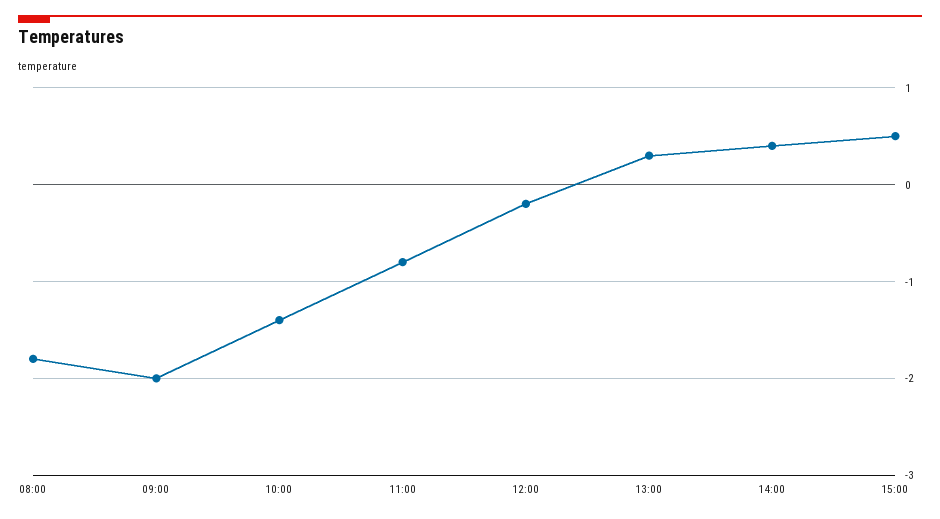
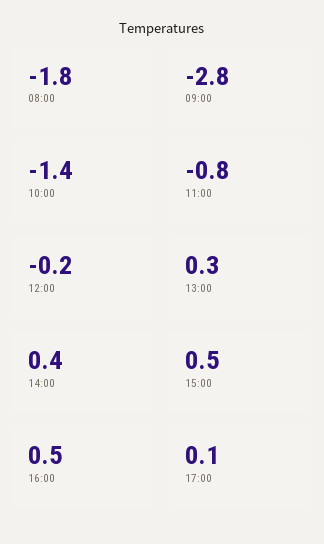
09:00: -2 -> -2.8
16:00: none -> 0.5
17:00: none -> 0.1

